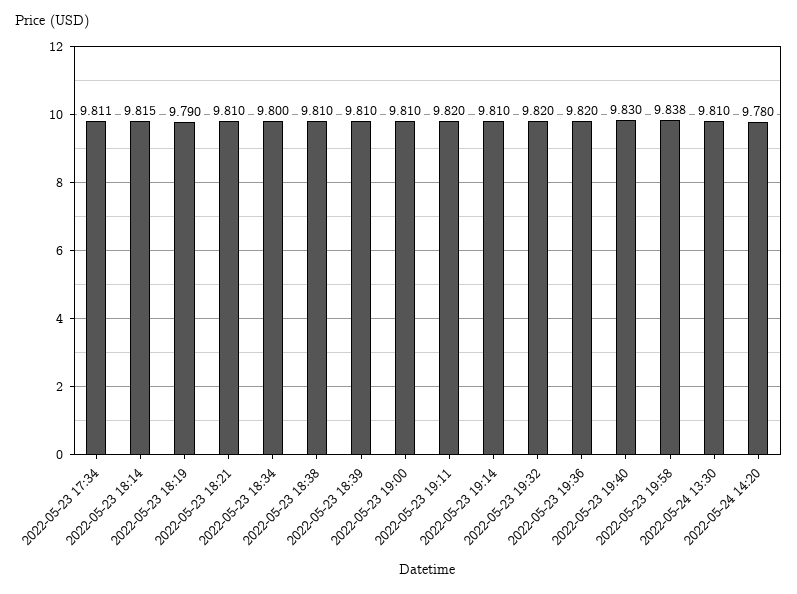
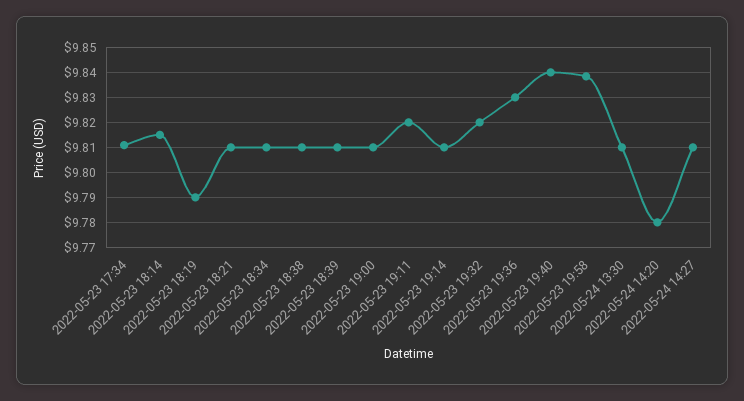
2022-05-23 18:34: 9.8 -> 9.81
2022-05-23 19:36: 9.82 -> 9.83
2022-05-23 19:40: 9.83 -> 9.84
2022-05-24 14:27: none -> 9.81

